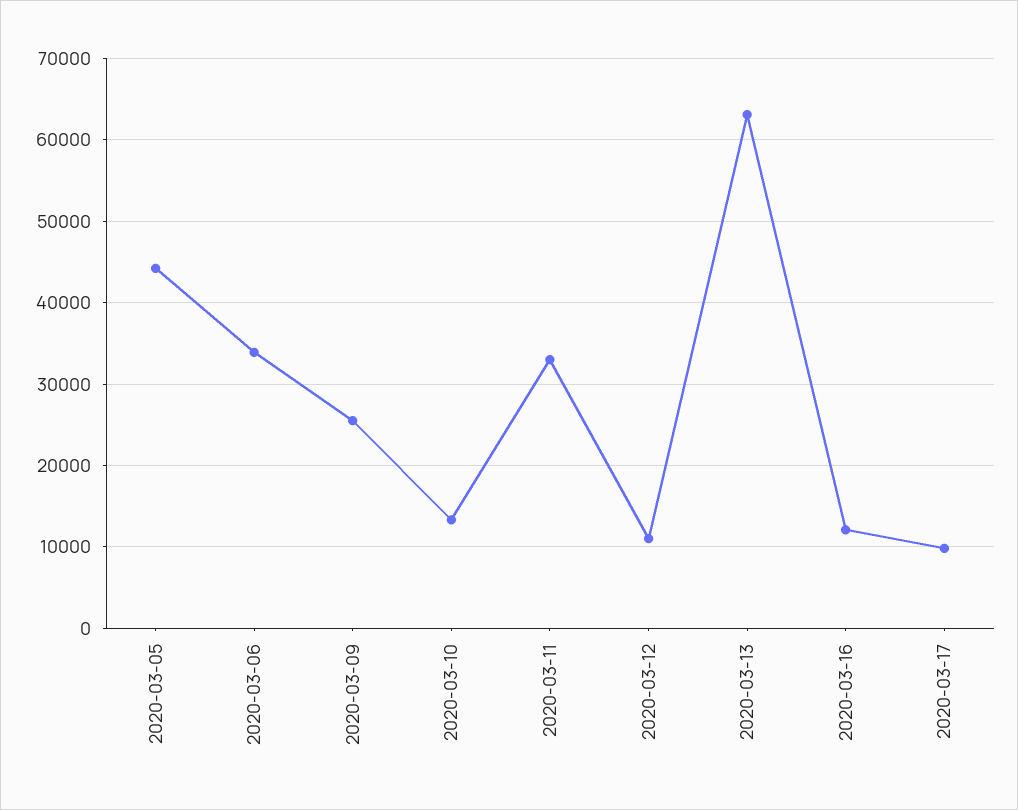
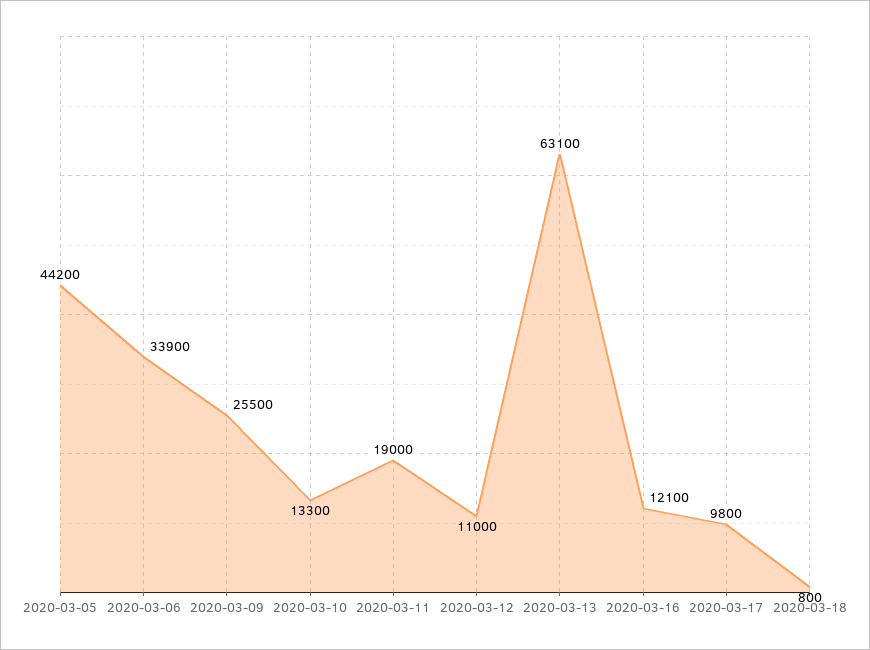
2020-03-11: 33000 -> 19000
2020-03-18: none -> 800

